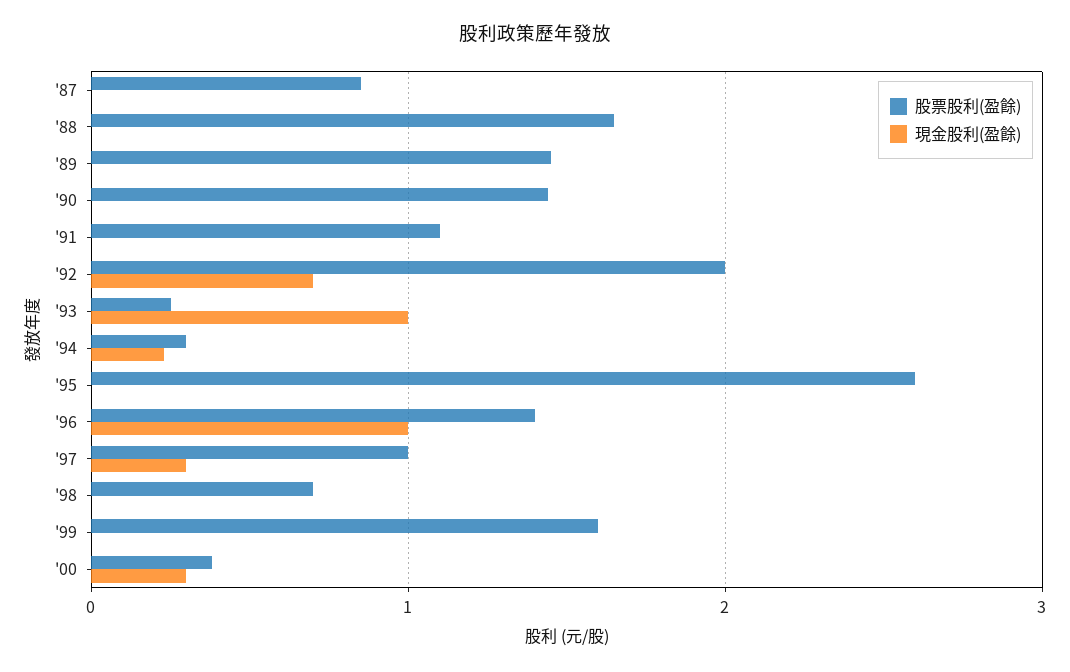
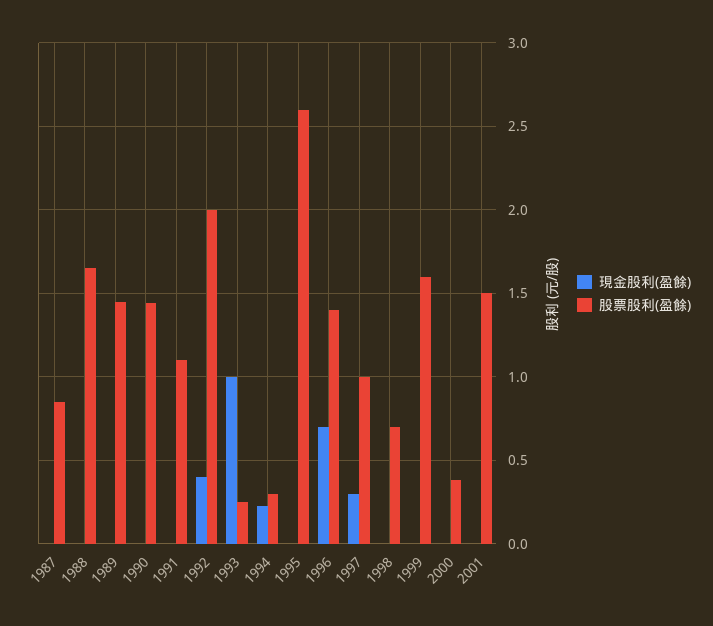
現金股利(盈餘), '92: 0.7 -> 0.4
現金股利(盈餘), '96: 1 -> 0.7
現金股利(盈餘), '00: 0.3 -> 0
現金股利(盈餘), 2001: none -> 0
股票股利(盈餘), 2001: none -> 1.5

